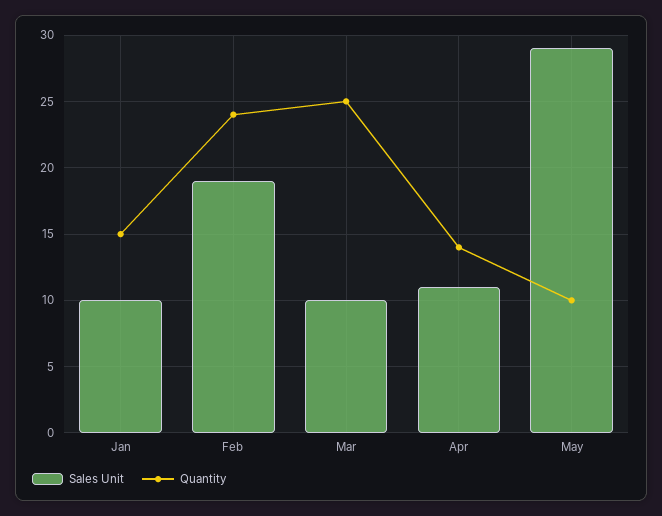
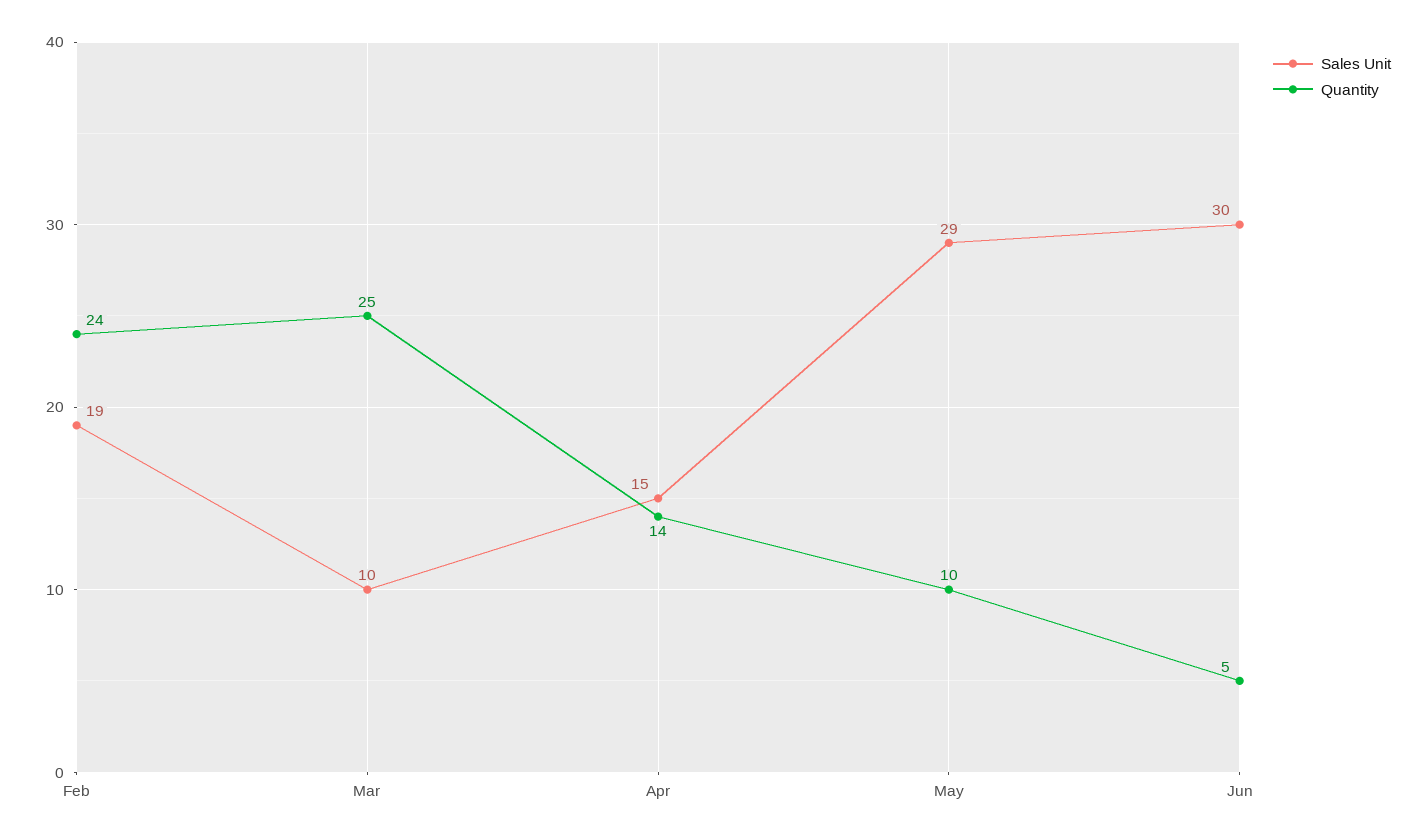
Sales Unit, Jan: 10 -> none
Quantity, Jan: 15 -> none
Sales Unit, Apr: 11 -> 15
Sales Unit, Jun: none -> 30
Quantity, Jun: none -> 5

